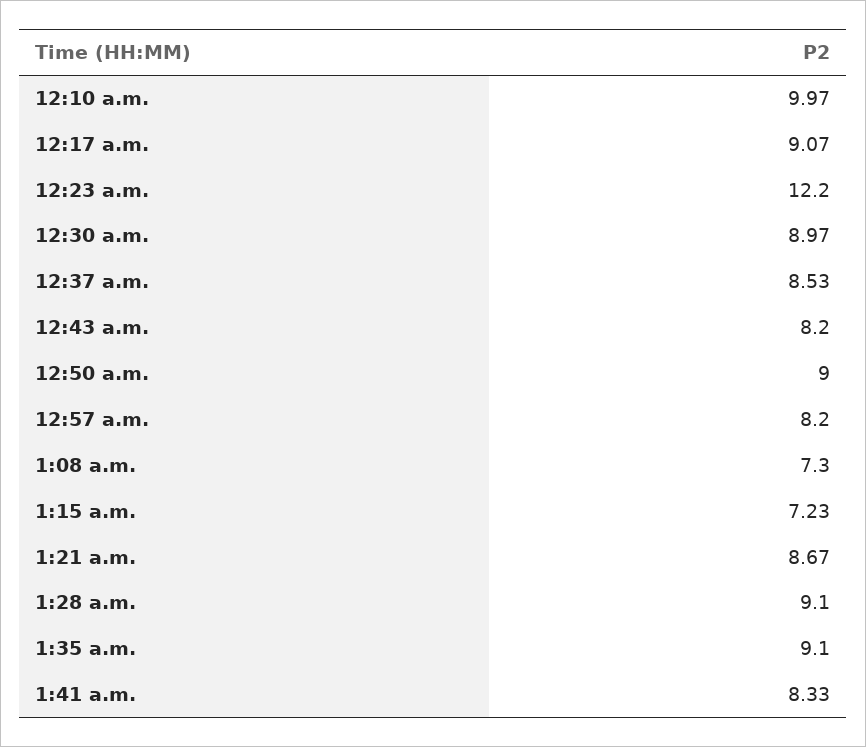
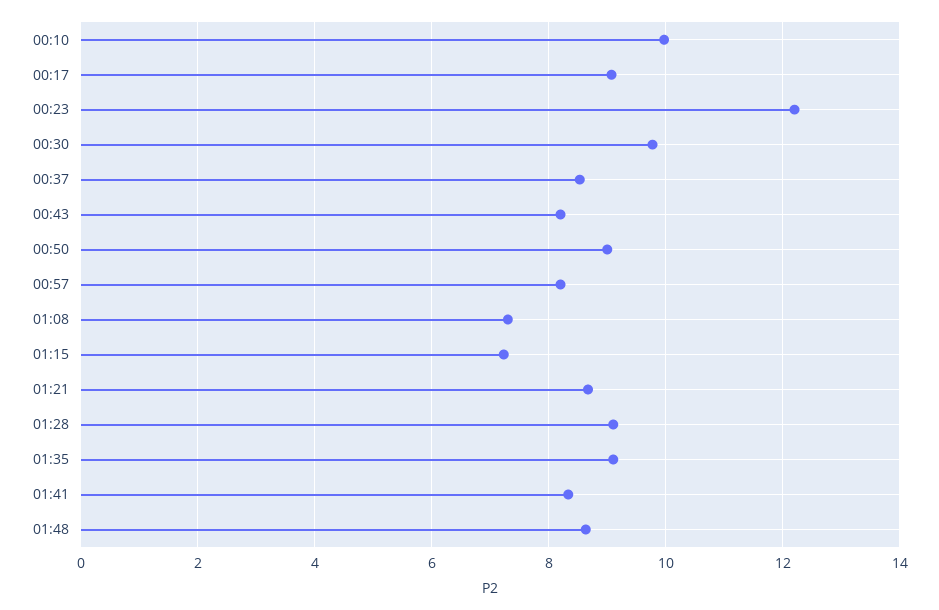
12:30 a.m.: 8.97 -> 9.8
01:48: none -> 8.6

